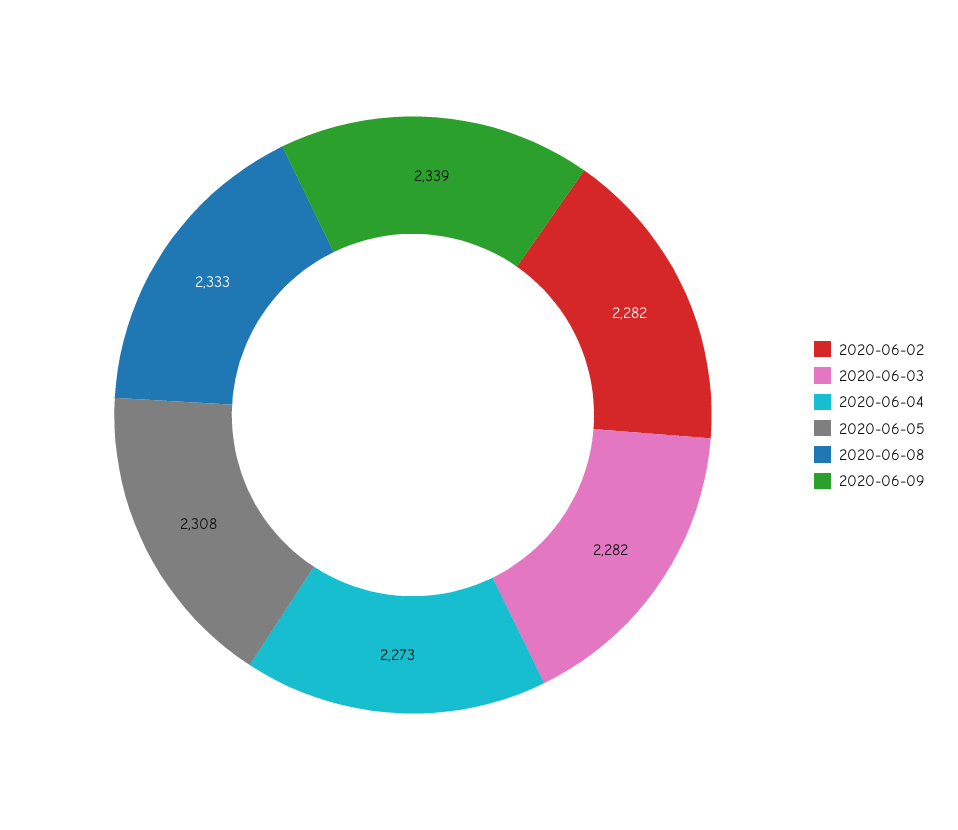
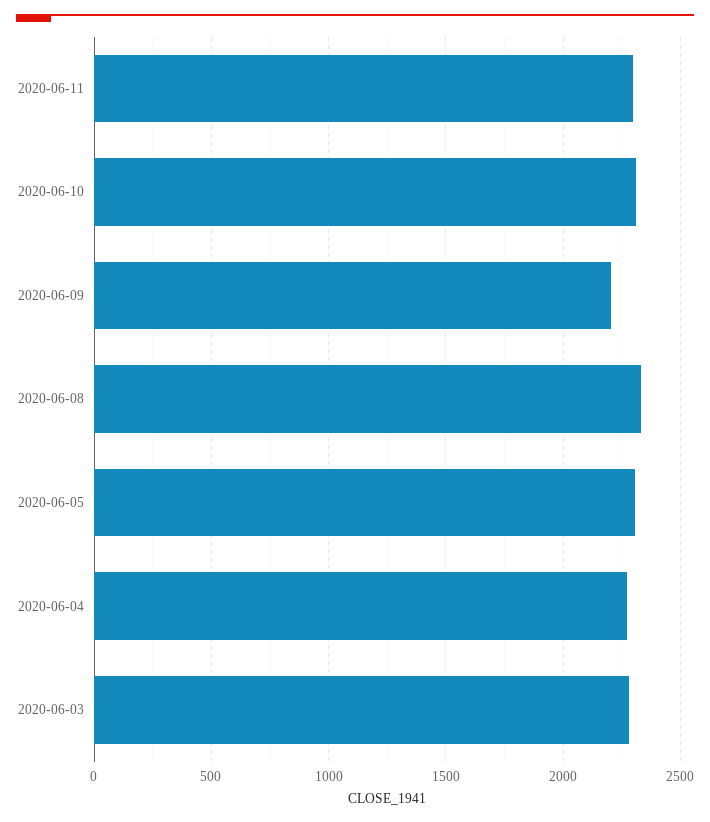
2020-06-02: 2282 -> none
2020-06-09: 2339 -> 2200
2020-06-11: none -> 2300
2020-06-10: none -> 2300

